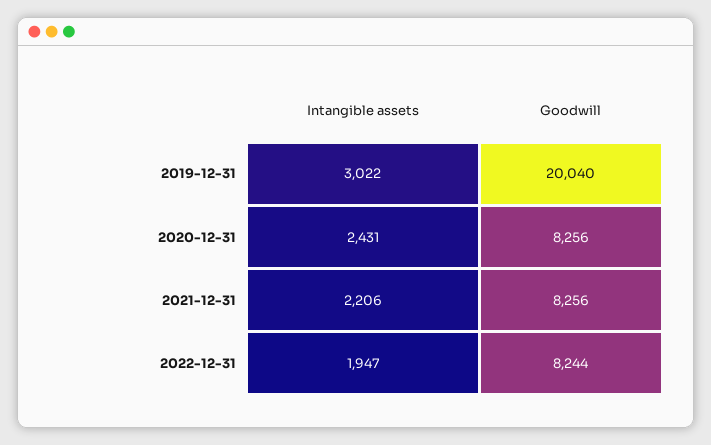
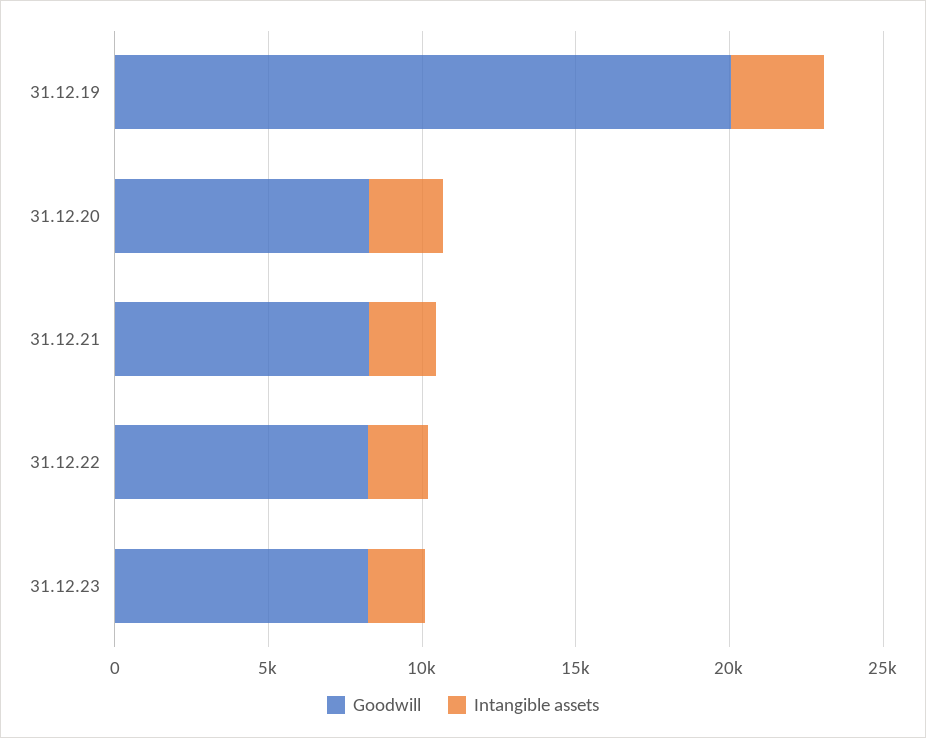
Goodwill, 31.12.23: none -> 8000
Intangible assets, 31.12.23: none -> 2000

